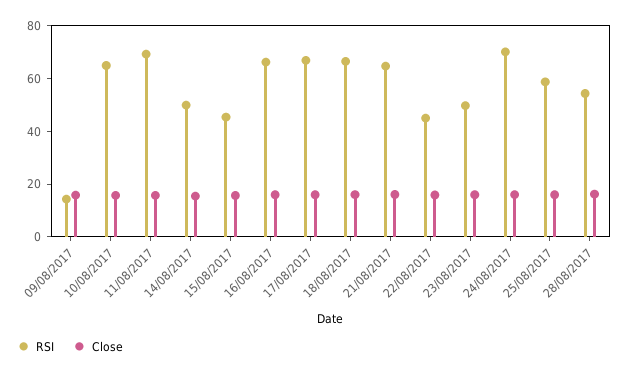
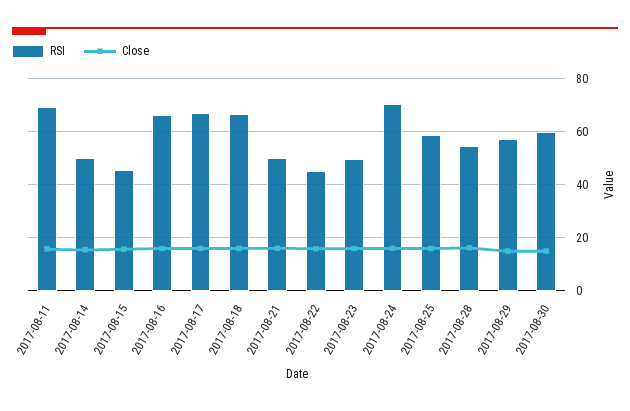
RSI, 09/08/2017: 15 -> none
Close, 09/08/2017: 15 -> none
RSI, 10/08/2017: 65 -> none
Close, 10/08/2017: 15 -> none
RSI, 21/08/2017: 65 -> 50
RSI, 2017-08-29: none -> 57.5
Close, 2017-08-29: none -> 15
RSI, 2017-08-30: none -> 60
Close, 2017-08-30: none -> 15

